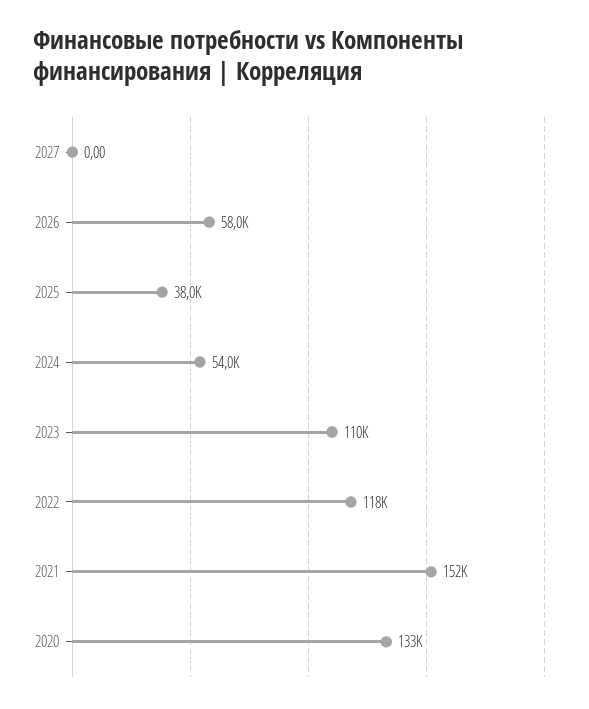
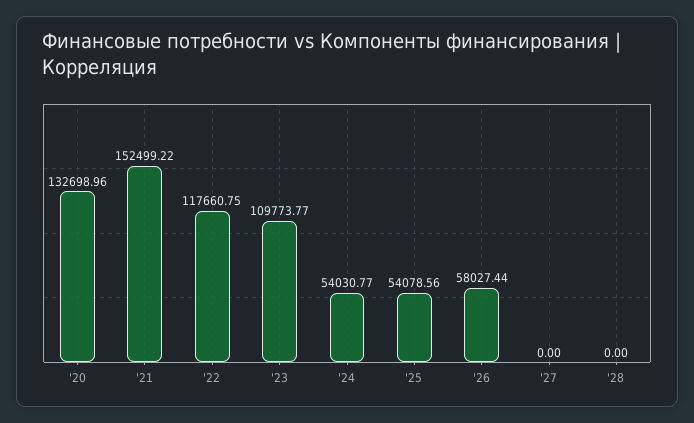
2025: 38000 -> 54078.56
'28: none -> 0

